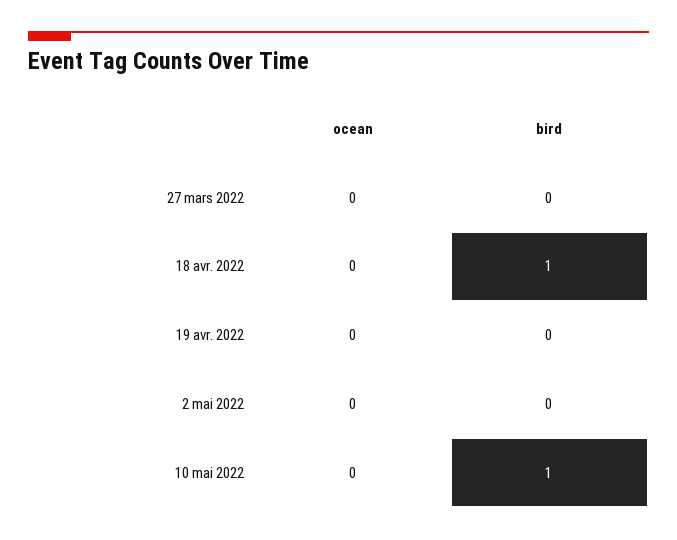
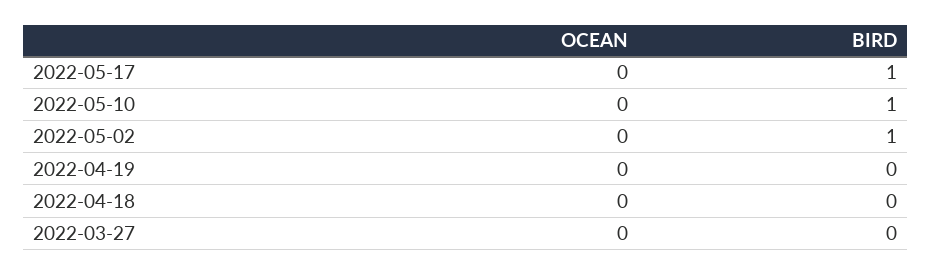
bird, 18 avr. 2022: 1 -> 0
bird, 2 mai 2022: 0 -> 1
ocean, 2022-05-17: none -> 0
bird, 2022-05-17: none -> 1

